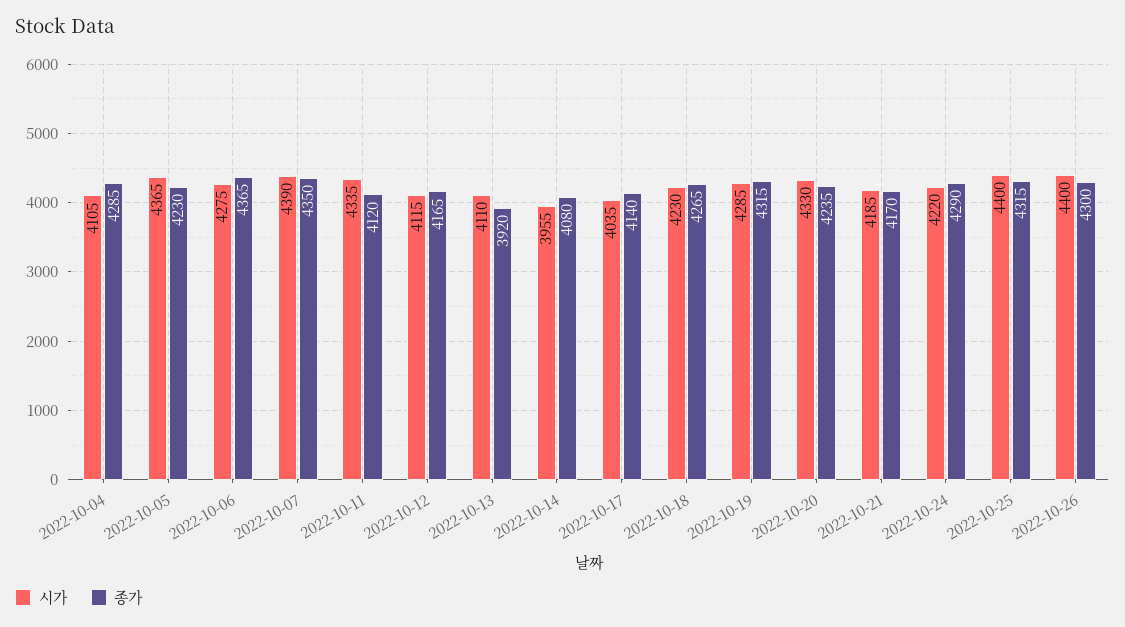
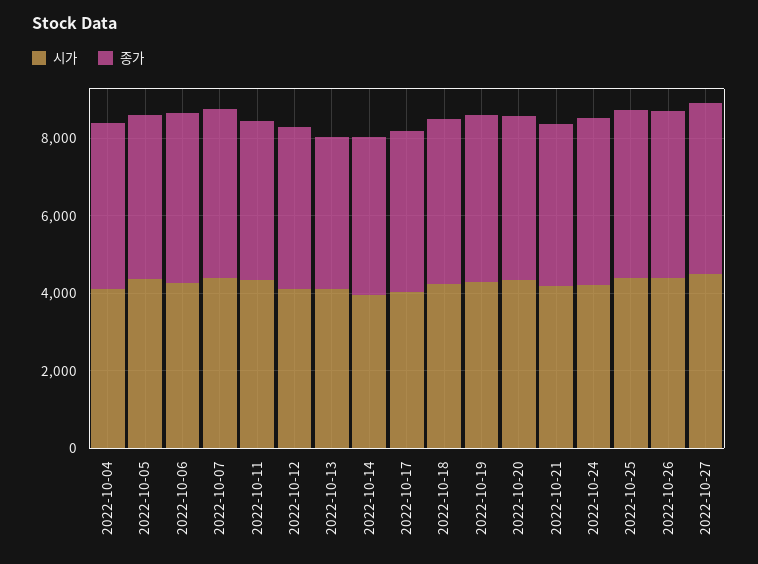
시가, 2022-10-27: none -> 4500
종가, 2022-10-27: none -> 4500

